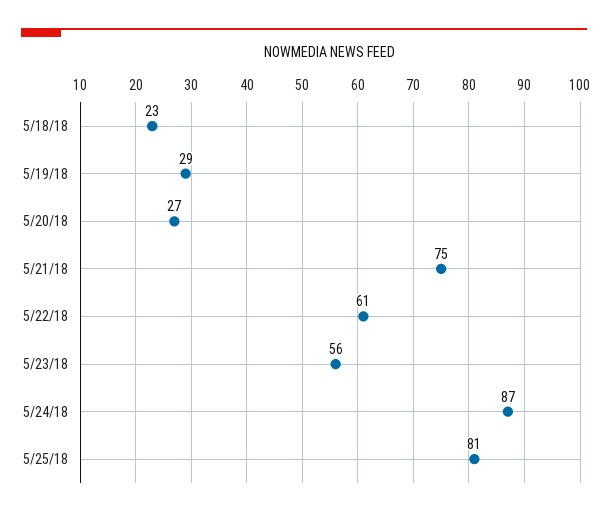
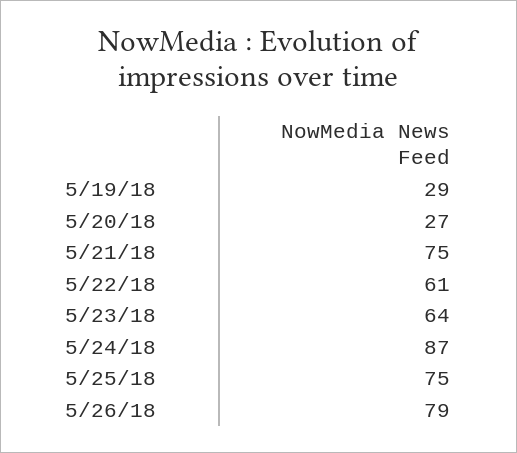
5/18/18: 23 -> none
5/23/18: 56 -> 64
5/25/18: 81 -> 75
5/26/18: none -> 79

